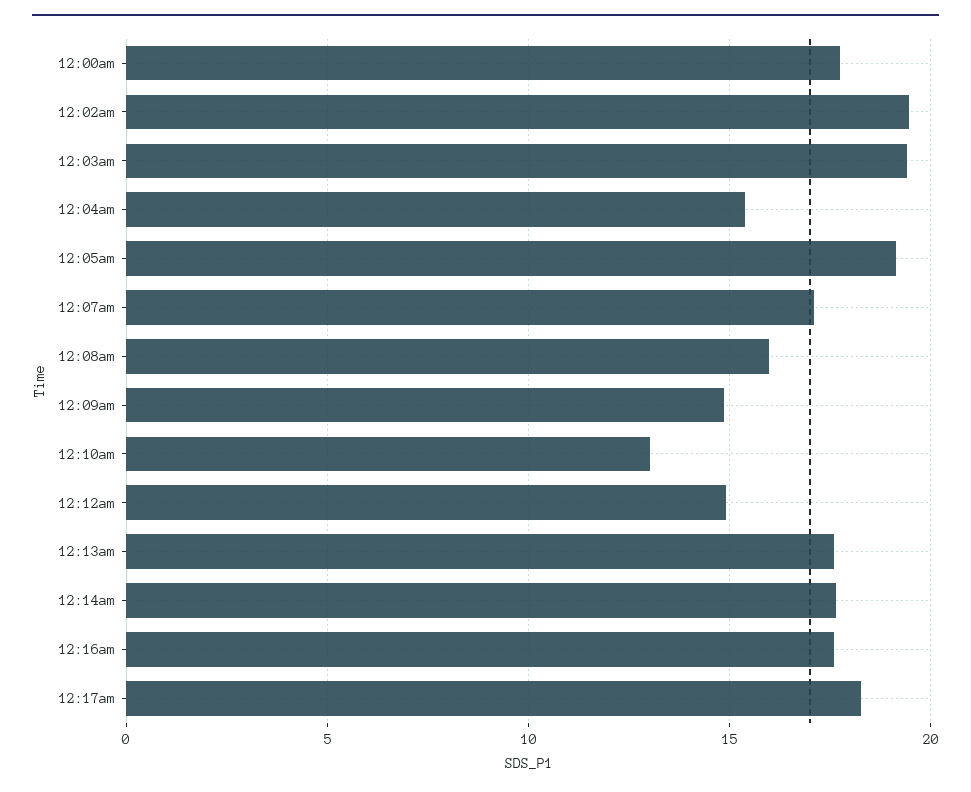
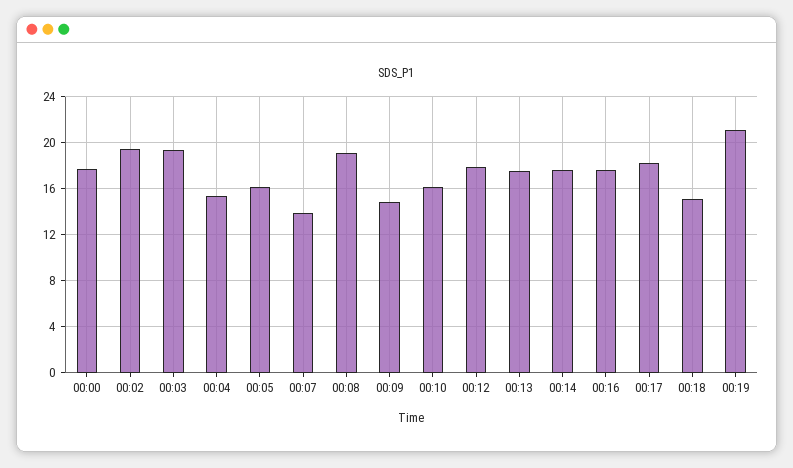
12:05am: 19 -> 16
12:07am: 17 -> 14
12:08am: 16 -> 19
12:10am: 13 -> 16
12:12am: 15 -> 18
00:18: none -> 15
00:19: none -> 21

